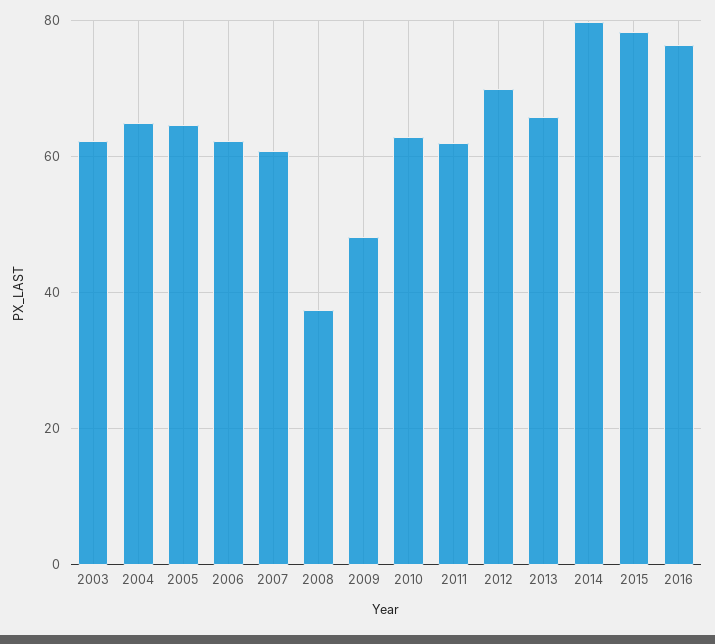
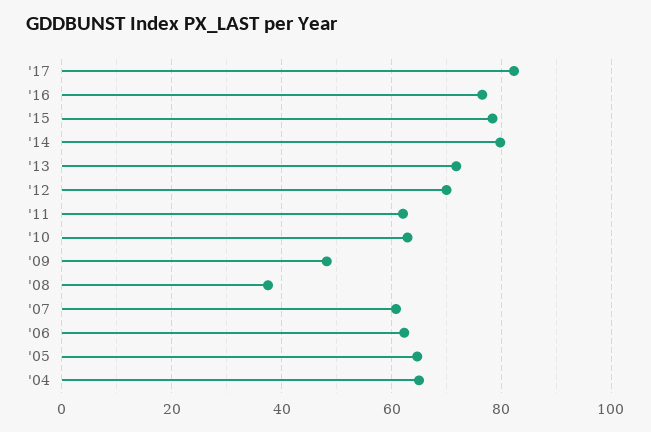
2003: 62 -> none
2013: 66 -> 72
'17: none -> 82

